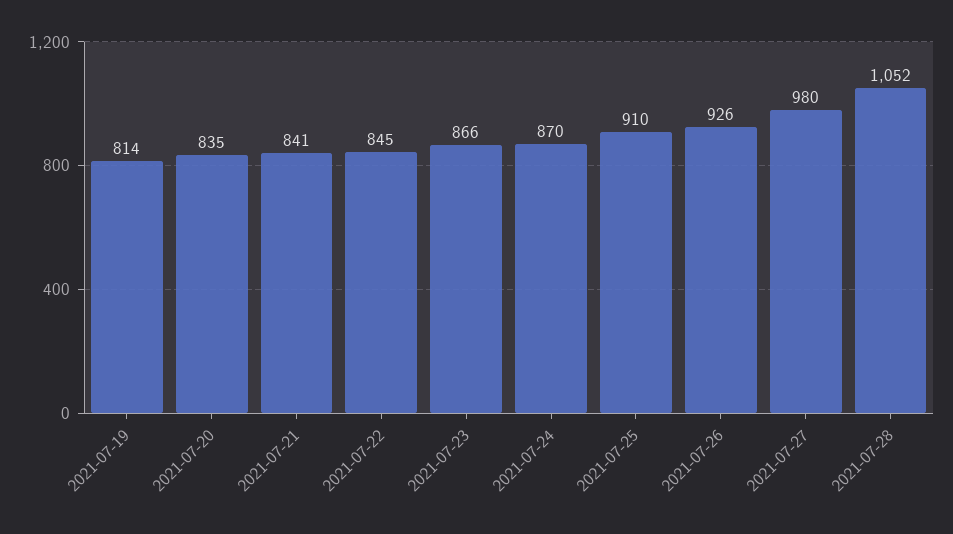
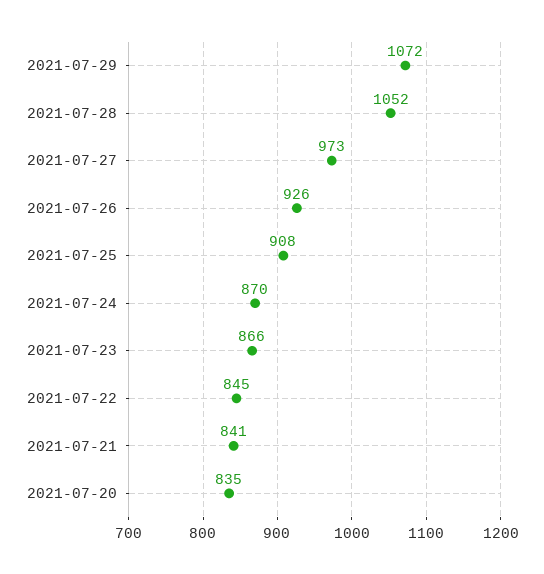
2021-07-19: 814 -> none
2021-07-25: 910 -> 908
2021-07-27: 980 -> 973
2021-07-29: none -> 1072

